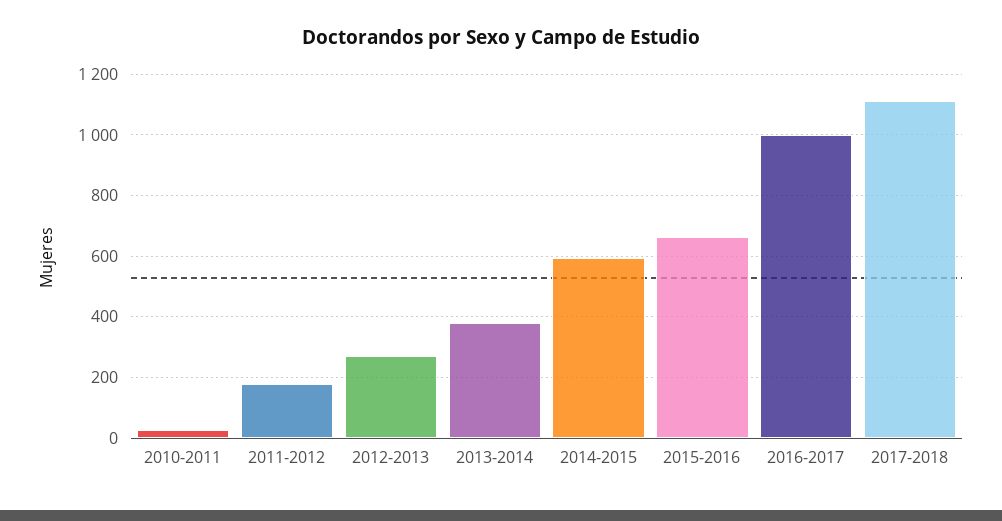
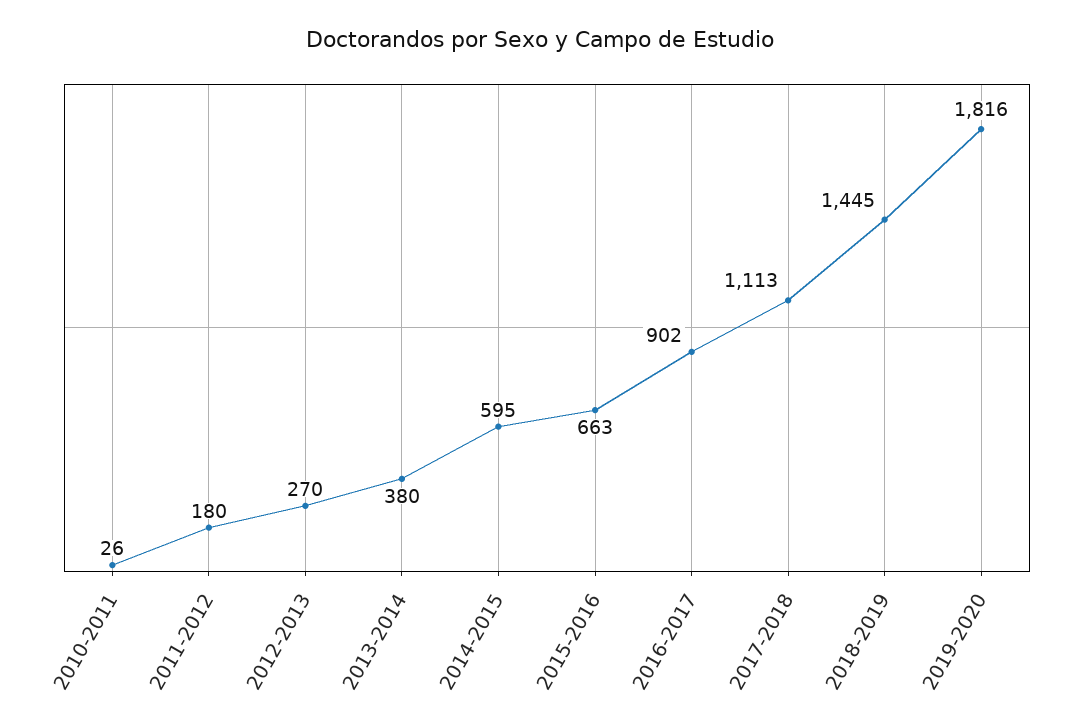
2016-2017: 1000 -> 902
2018-2019: none -> 1445
2019-2020: none -> 1816

